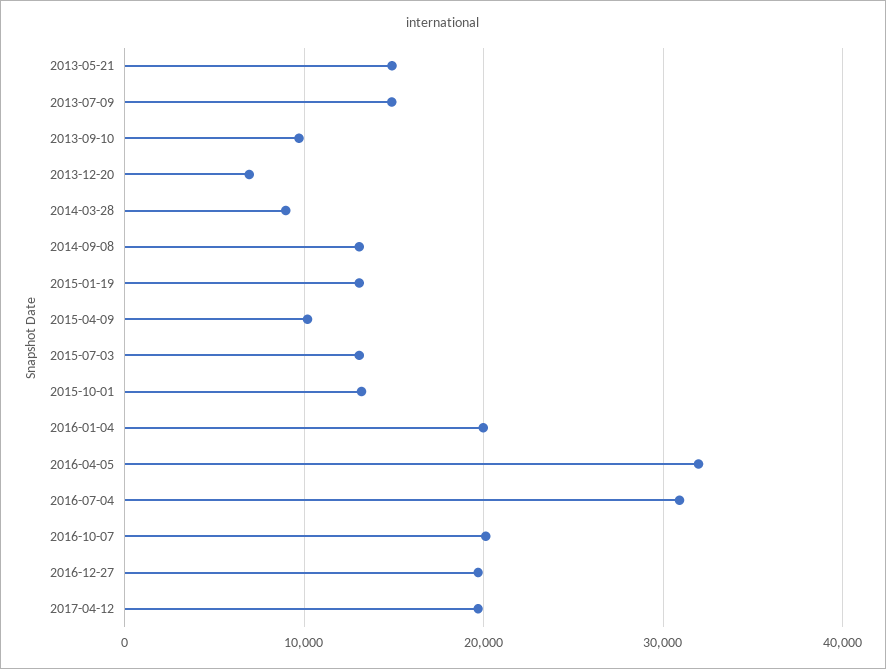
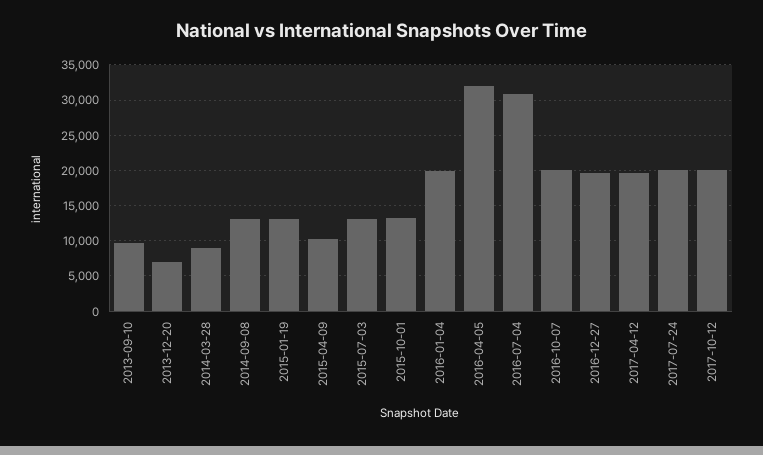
2013-05-21: 15000 -> none
2013-07-09: 15000 -> none
2017-07-24: none -> 20000
2017-10-12: none -> 20000

